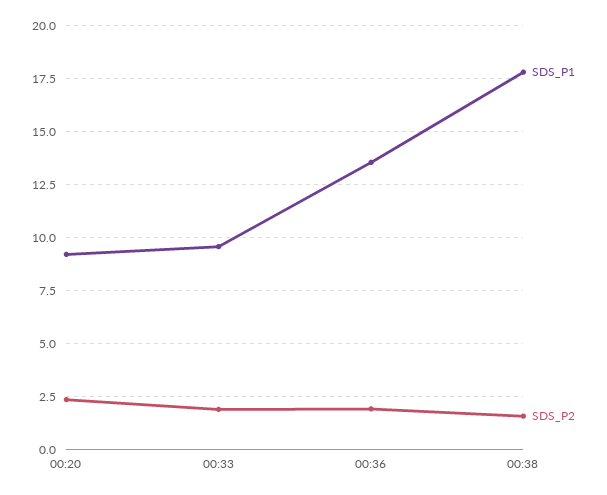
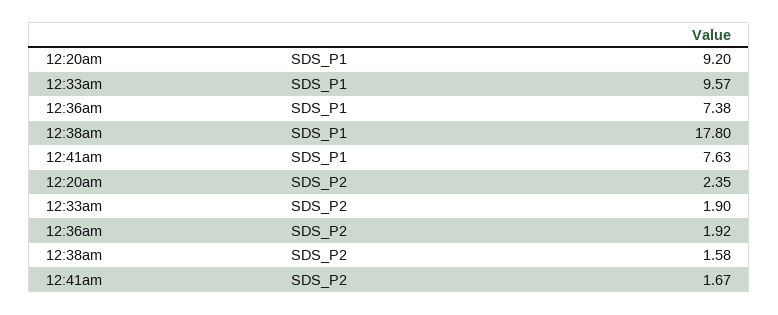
SDS_P1, 00:36: 13.5 -> 7.38
SDS_P1, 12:41am: none -> 7.63
SDS_P2, 12:41am: none -> 1.67

